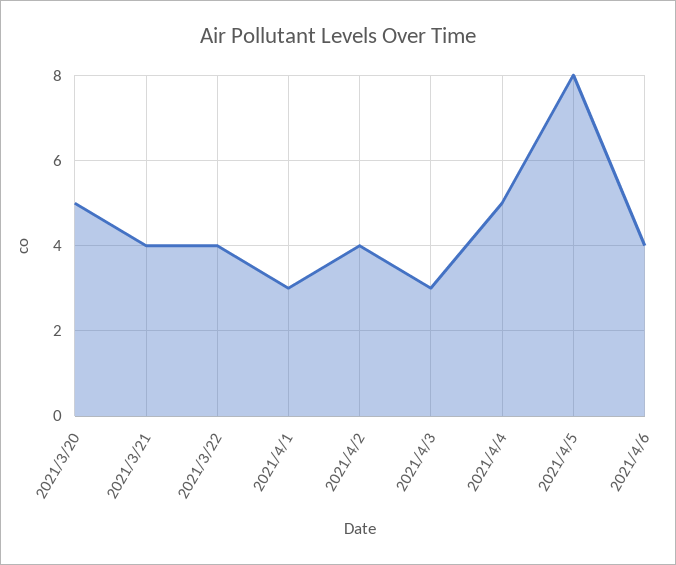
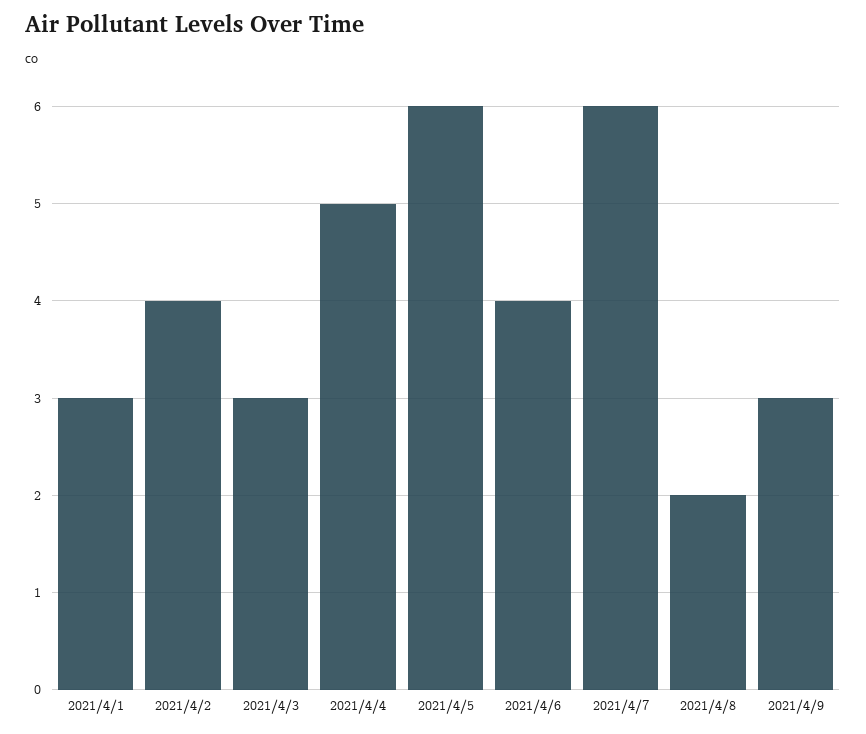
2021/3/20: 5 -> none
2021/3/21: 4 -> none
2021/3/22: 4 -> none
2021/4/5: 8 -> 6
2021/4/7: none -> 6
2021/4/8: none -> 2
2021/4/9: none -> 3

